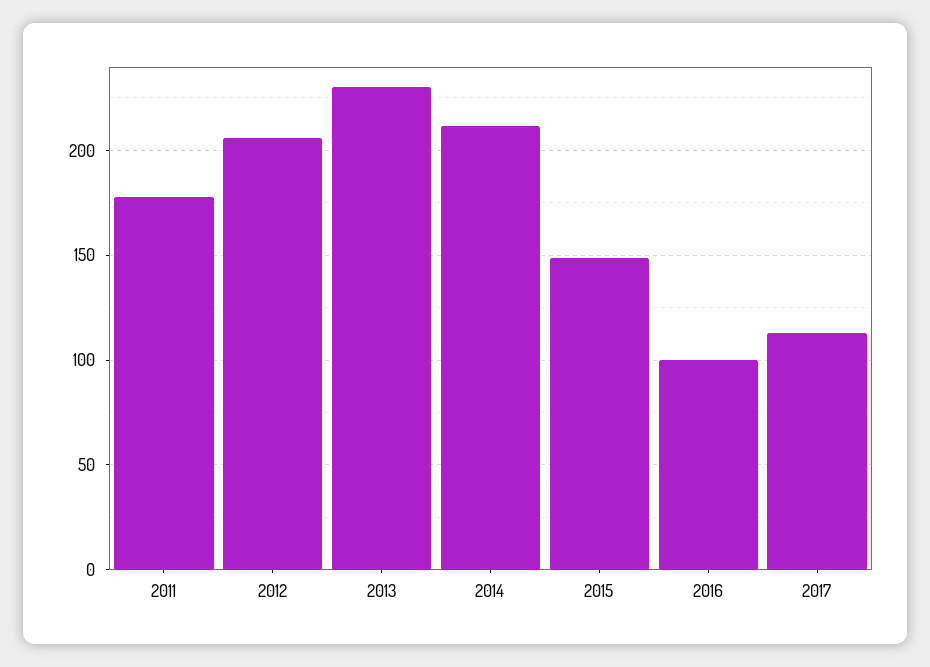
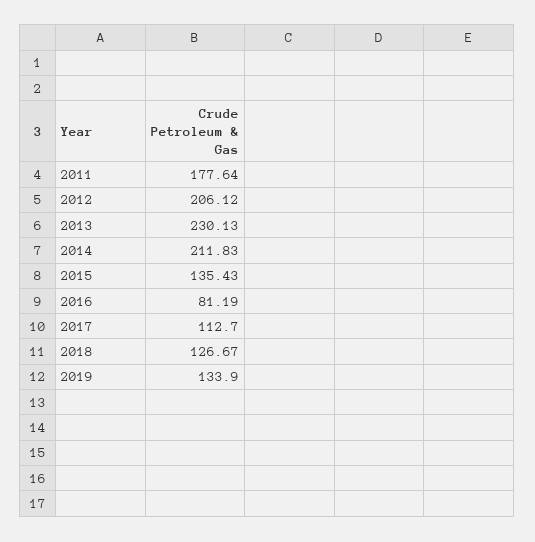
2015: 150 -> 135.43
2016: 100 -> 81.19
2018: none -> 126.67
2019: none -> 133.9

